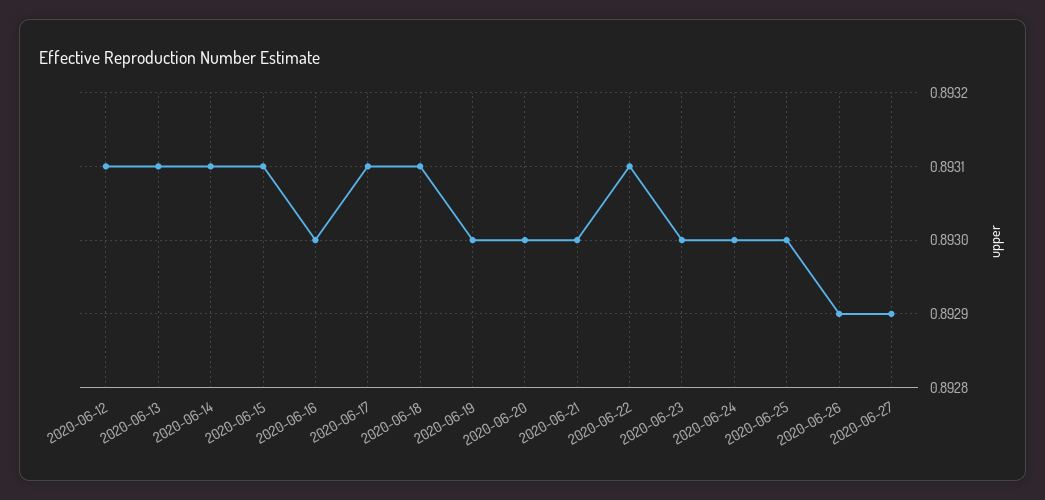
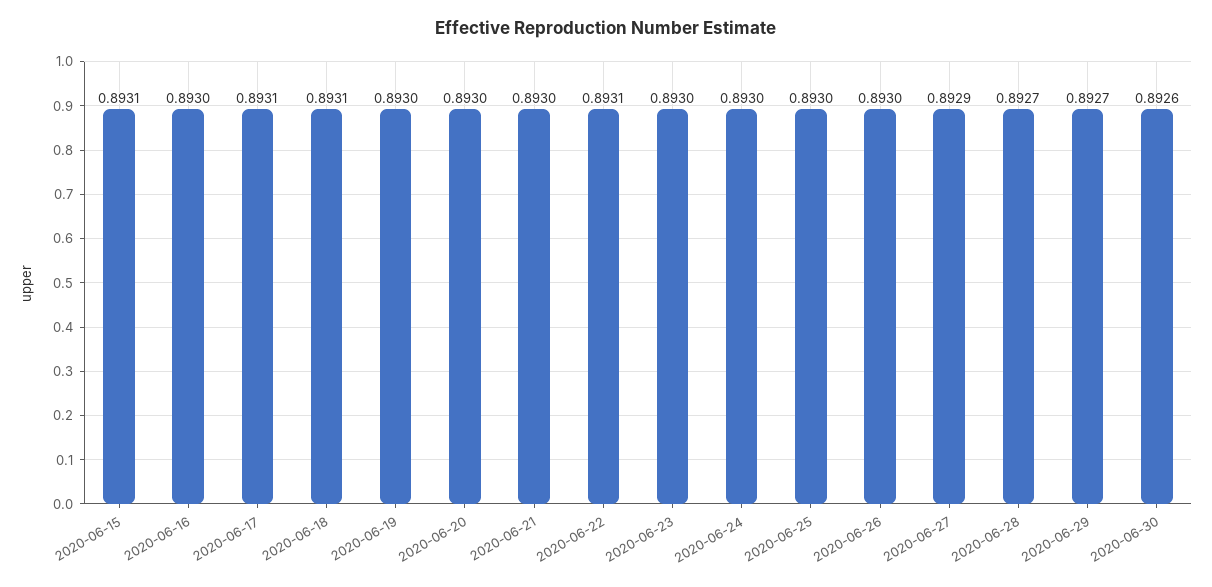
2020-06-12: 0.8931 -> none
2020-06-13: 0.8931 -> none
2020-06-14: 0.8931 -> none
2020-06-26: 0.8929 -> 0.893
2020-06-28: none -> 0.8927
2020-06-29: none -> 0.8927
2020-06-30: none -> 0.8926

